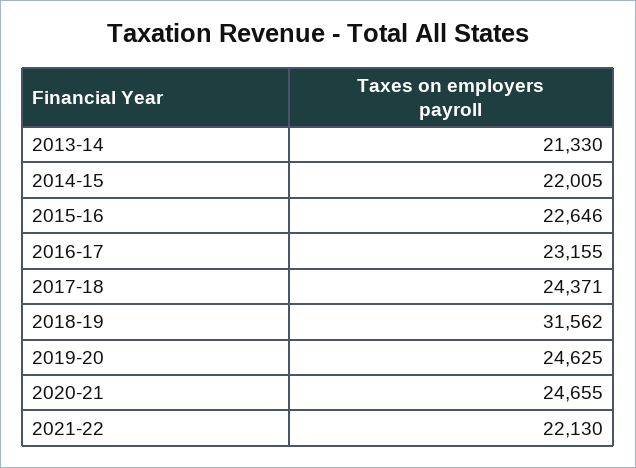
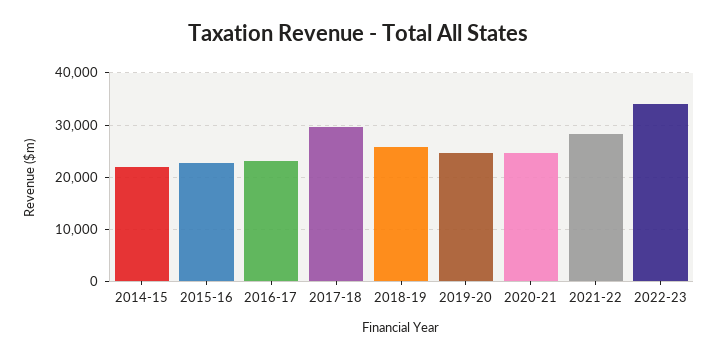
2013-14: 21330 -> none
2017-18: 24371 -> 30000
2018-19: 31562 -> 26000
2021-22: 22130 -> 28000
2022-23: none -> 34000

